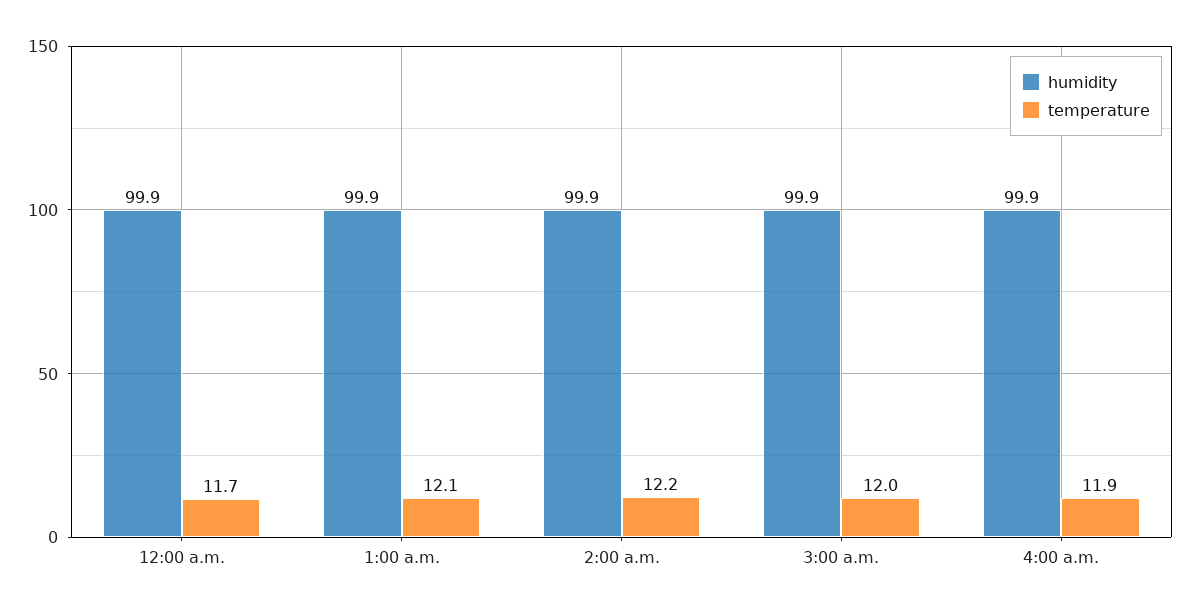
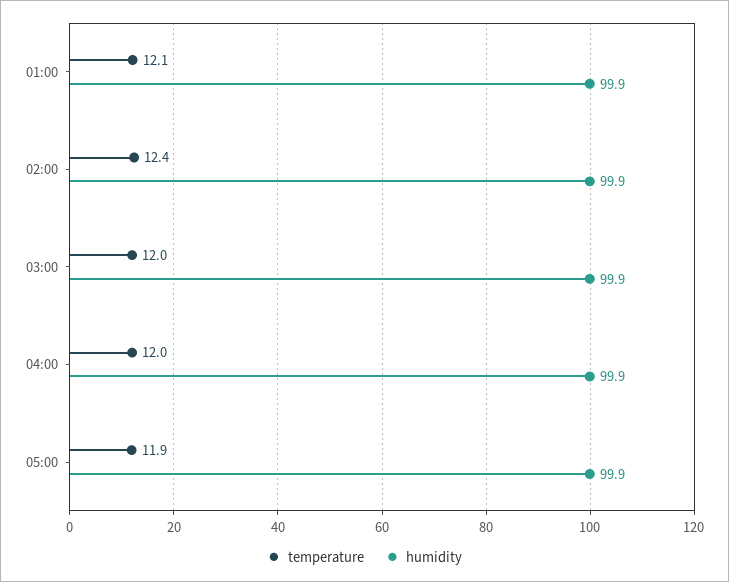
humidity, 12:00 a.m.: 99.9 -> none
temperature, 12:00 a.m.: 11.7 -> none
temperature, 2:00 a.m.: 12.2 -> 12.4
temperature, 4:00 a.m.: 11.9 -> 12
temperature, 05:00: none -> 11.9
humidity, 05:00: none -> 99.9

